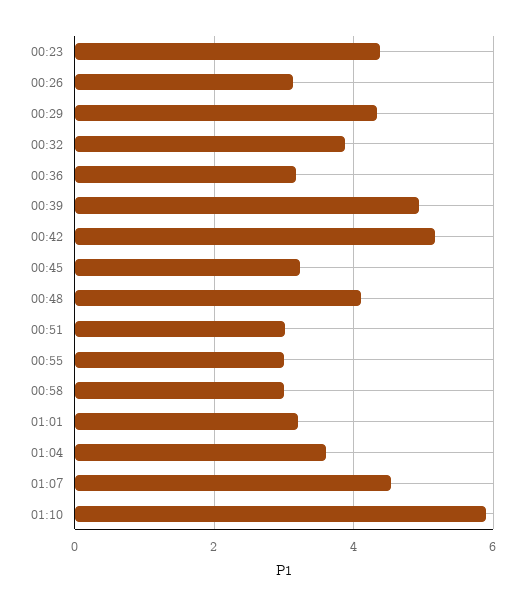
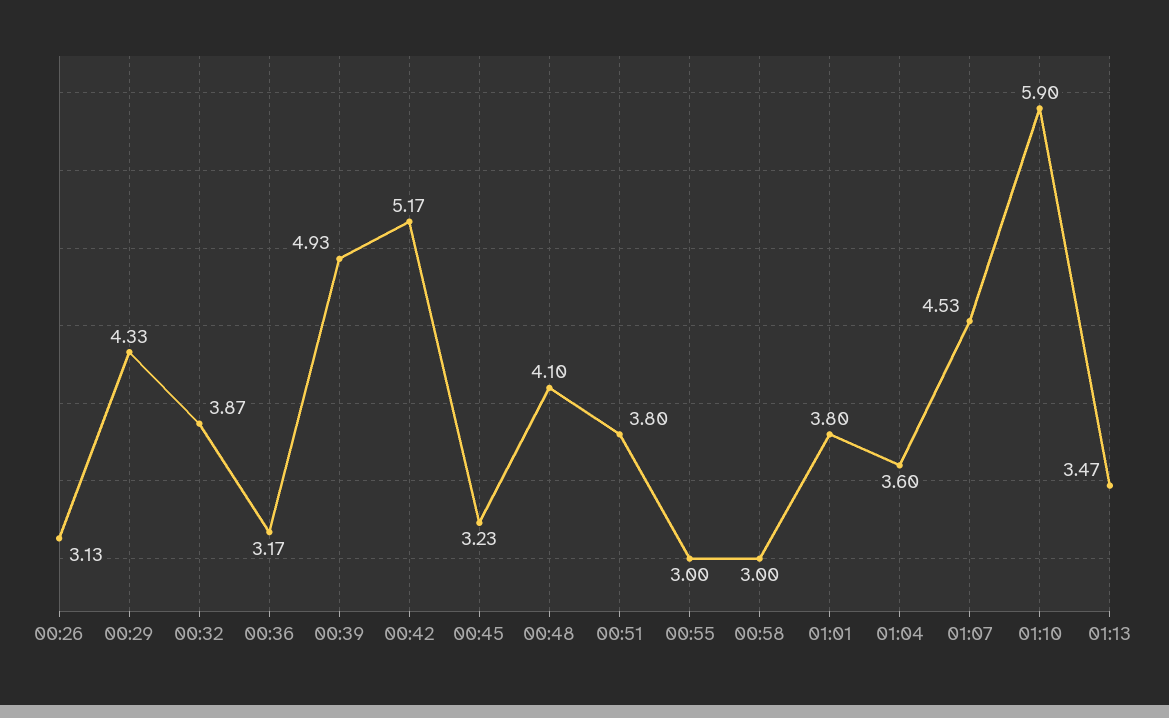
00:23: 4.4 -> none
00:51: 3 -> 3.8
01:01: 3.2 -> 3.8
01:13: none -> 3.47

